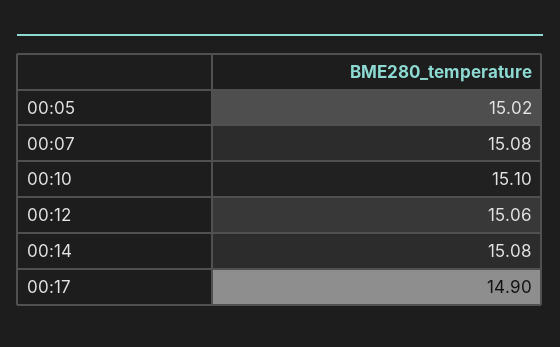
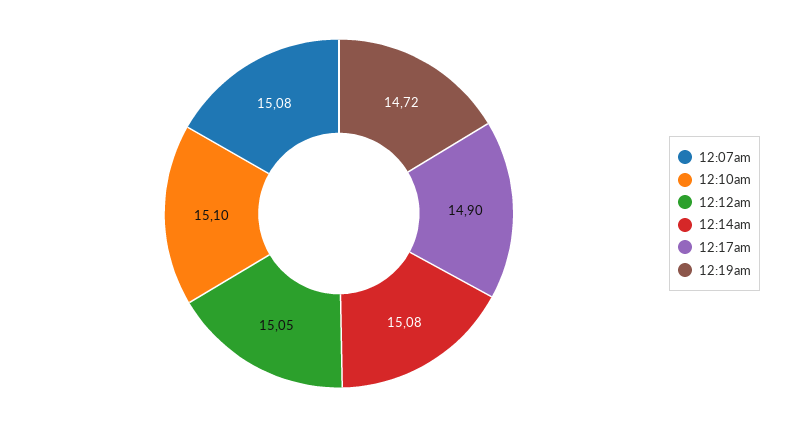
00:05: 15.02 -> none
00:12: 15.06 -> 15.05
12:19am: none -> 14.72

